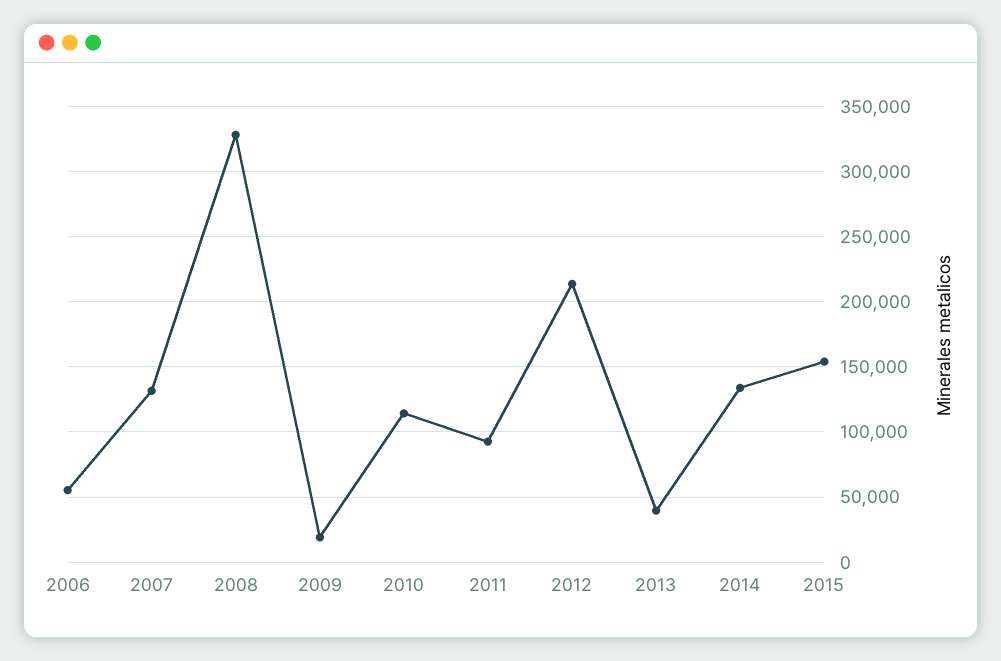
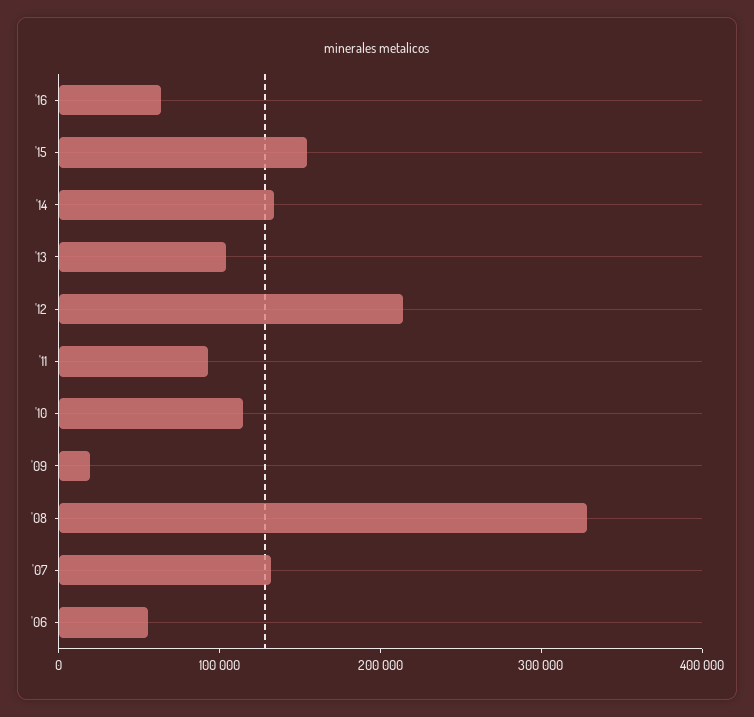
2013: 40000 -> 100000
'16: none -> 60000

